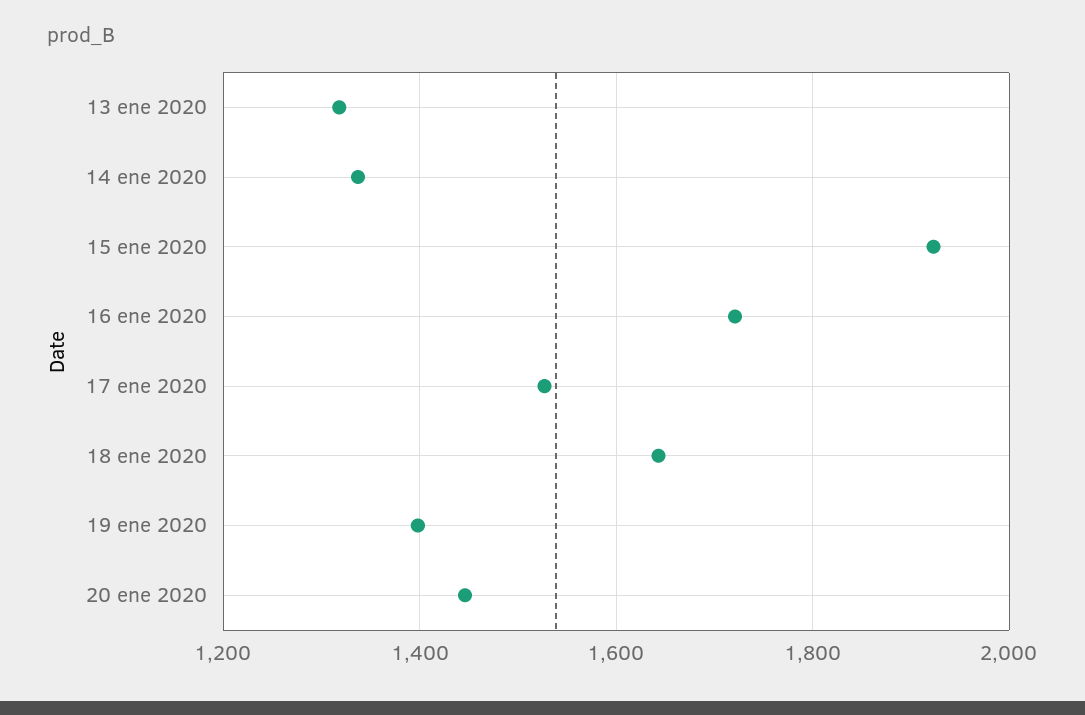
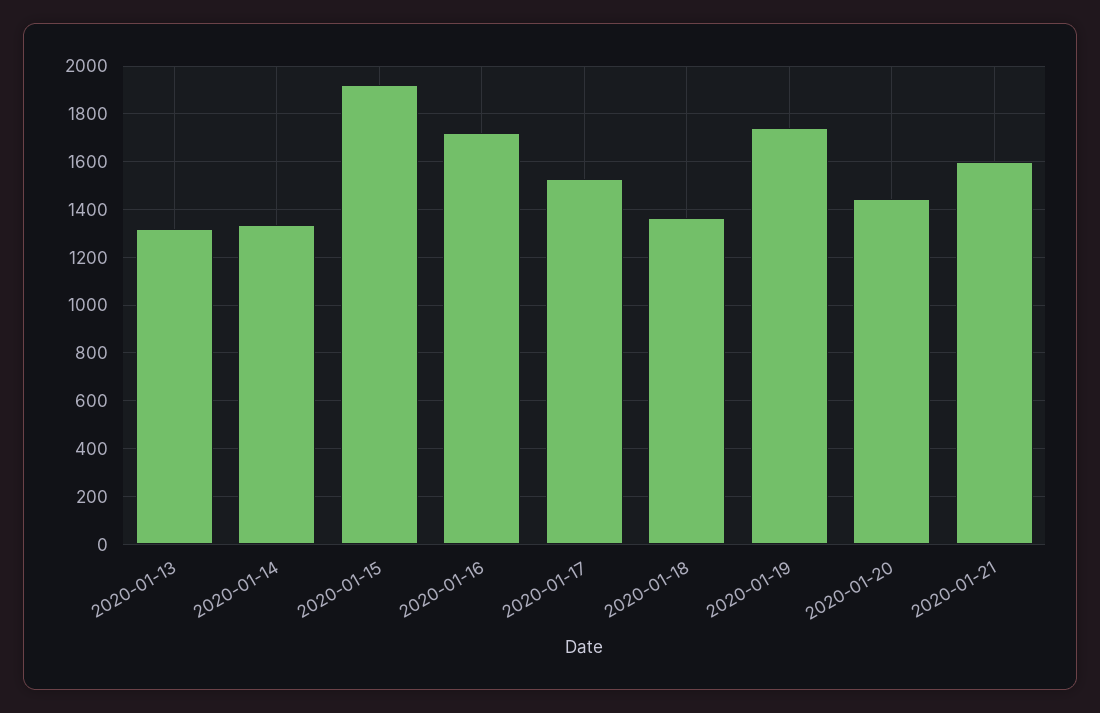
18 ene 2020: 1640 -> 1350
19 ene 2020: 1400 -> 1750
2020-01-21: none -> 1600

